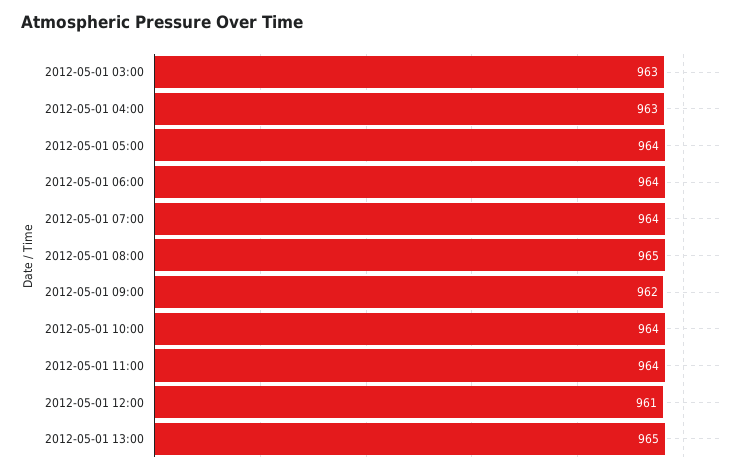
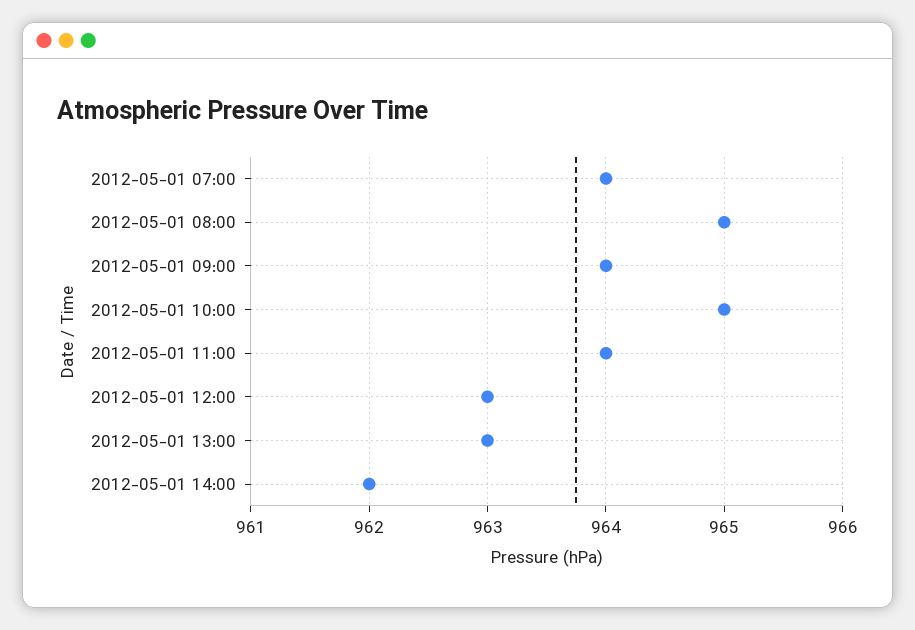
2012-05-01 03:00: 963 -> none
2012-05-01 04:00: 963 -> none
2012-05-01 05:00: 964 -> none
2012-05-01 06:00: 964 -> none
2012-05-01 09:00: 962 -> 964
2012-05-01 10:00: 964 -> 965
2012-05-01 12:00: 961 -> 963
2012-05-01 13:00: 965 -> 963
2012-05-01 14:00: none -> 962

